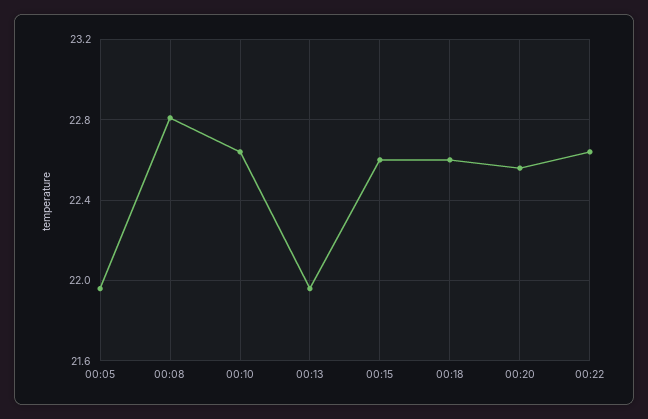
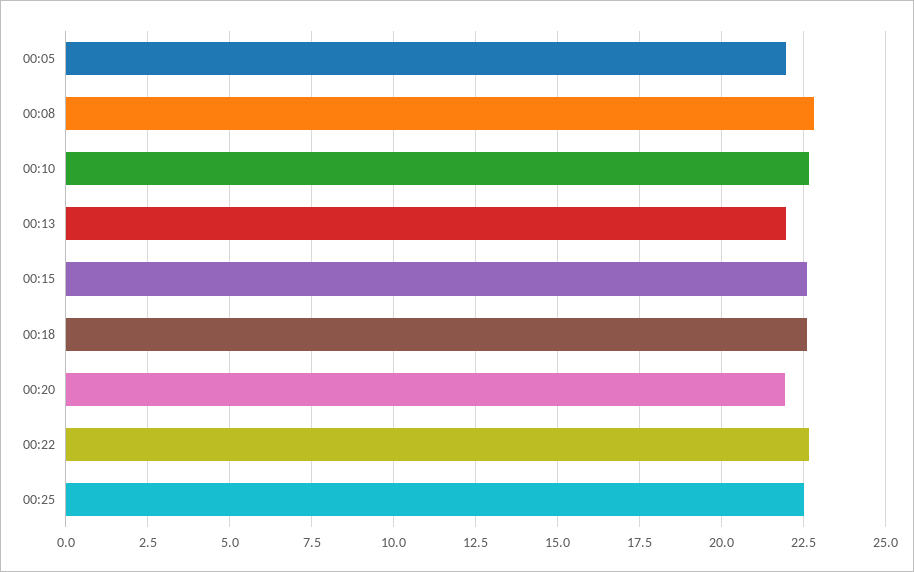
00:20: 22.55 -> 22
00:25: none -> 22.5

